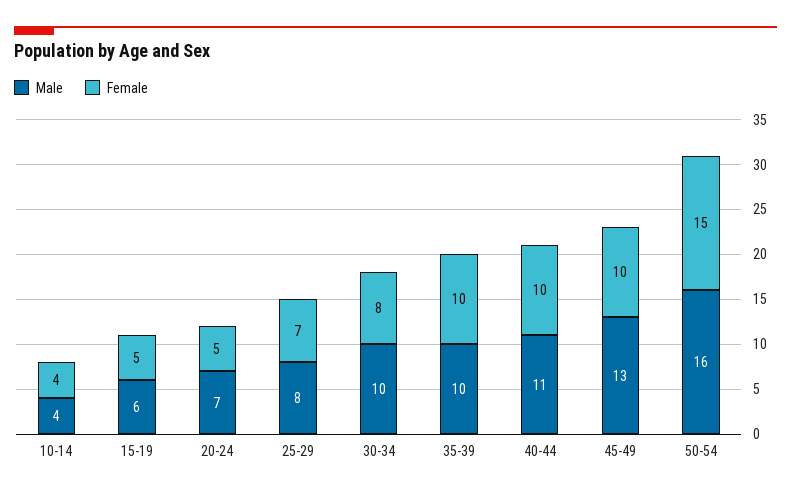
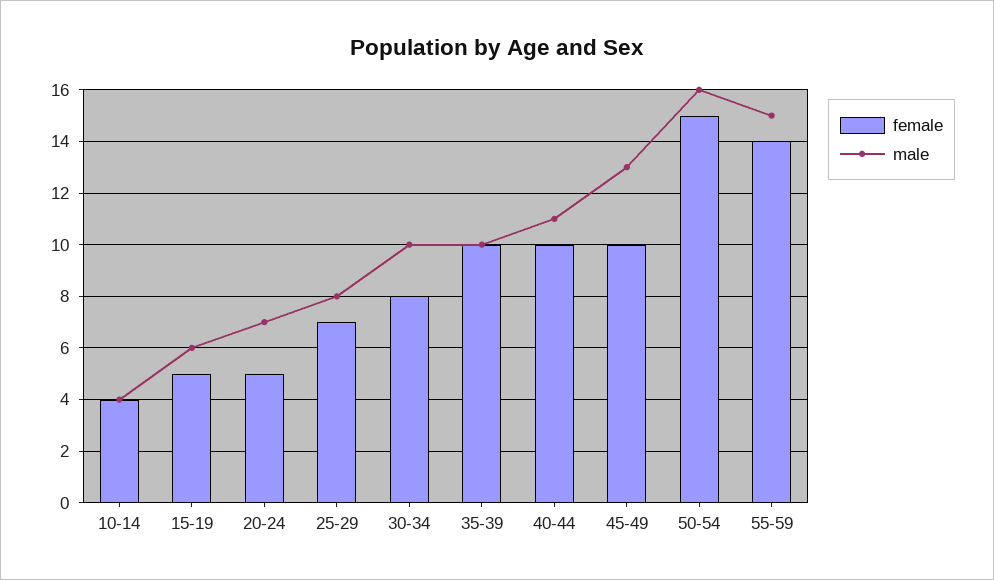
Female, 55-59: none -> 14
Male, 55-59: none -> 15

